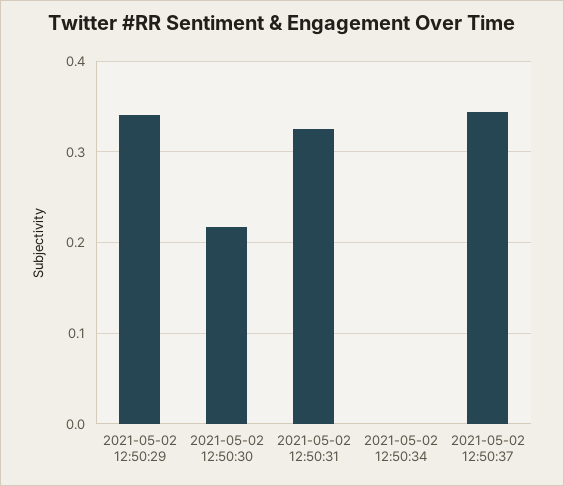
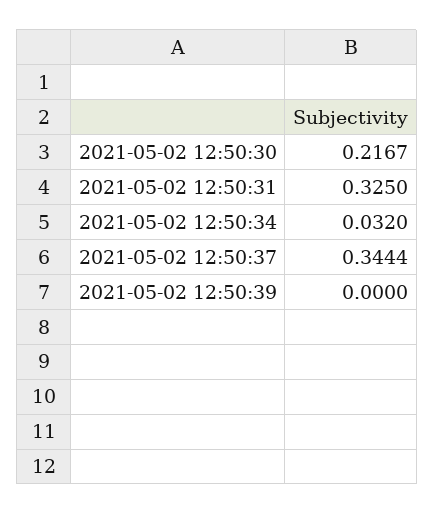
2021-05-02 12:50:29: 0.34 -> none
2021-05-02 12:50:34: 0 -> 0.032
2021-05-02 12:50:39: none -> 0

